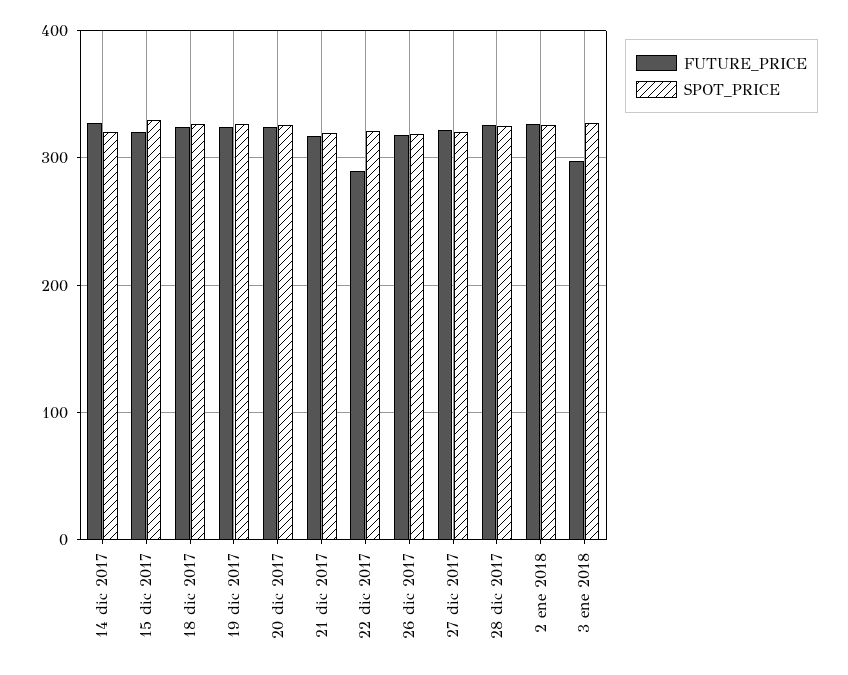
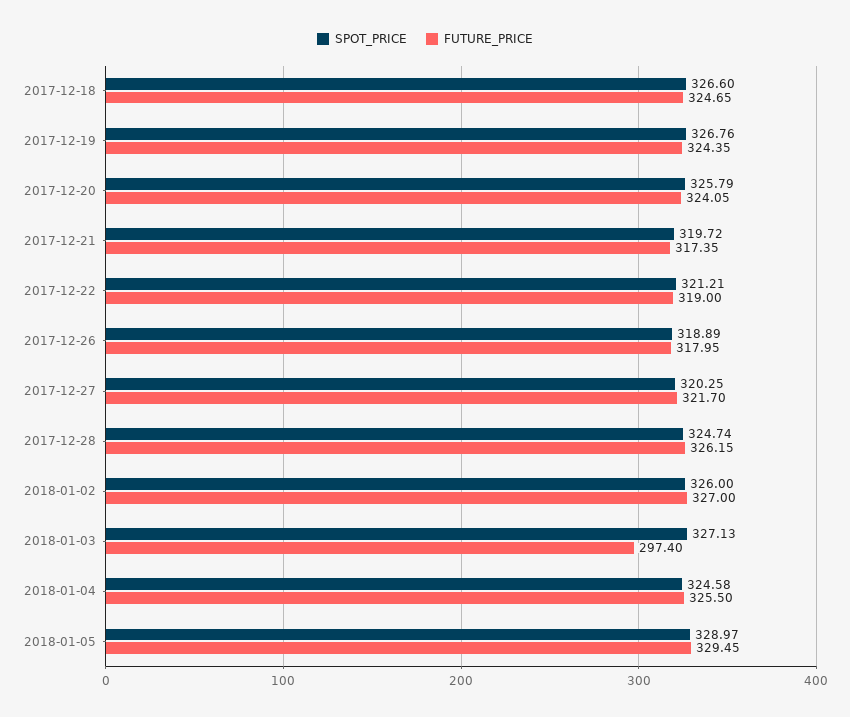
FUTURE_PRICE, 14 dic 2017: 330 -> none
SPOT_PRICE, 14 dic 2017: 320 -> none
FUTURE_PRICE, 15 dic 2017: 320 -> none
SPOT_PRICE, 15 dic 2017: 330 -> none
FUTURE_PRICE, 22 dic 2017: 290 -> 319
SPOT_PRICE, 2018-01-04: none -> 324.58
FUTURE_PRICE, 2018-01-04: none -> 325.5
SPOT_PRICE, 2018-01-05: none -> 328.97
FUTURE_PRICE, 2018-01-05: none -> 329.45

